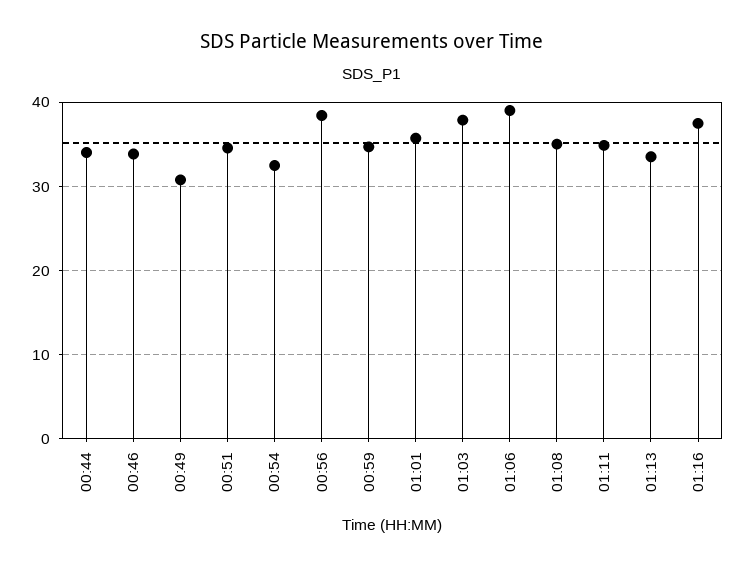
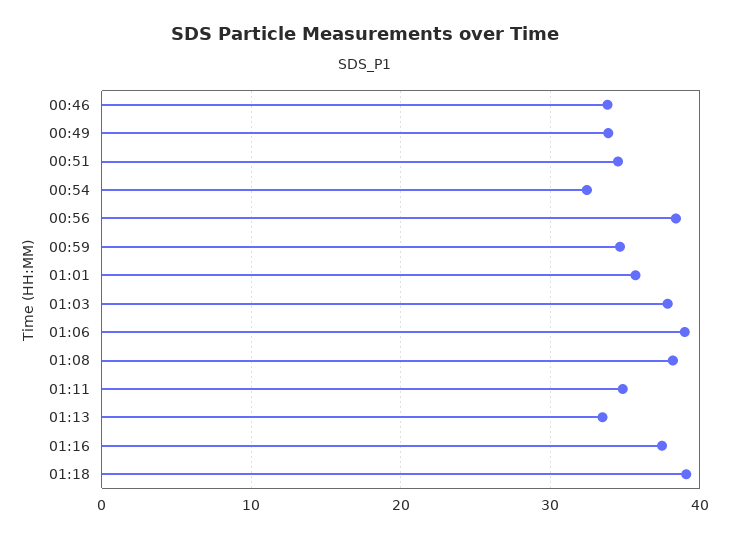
00:44: 34 -> none
00:49: 31 -> 34
01:08: 35 -> 38
01:18: none -> 39

